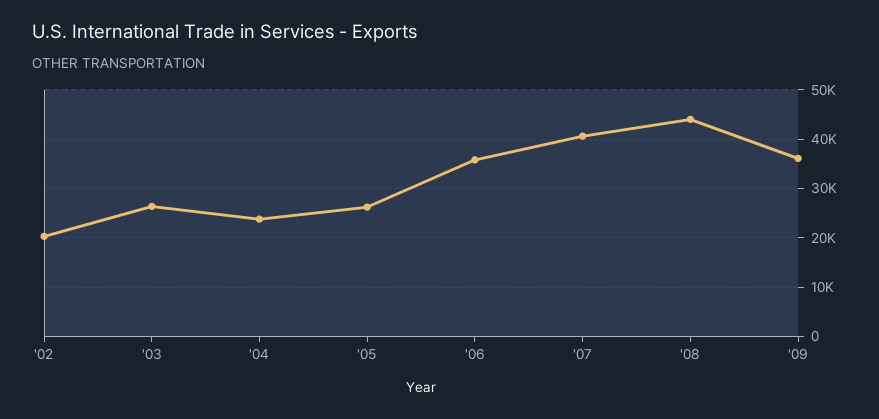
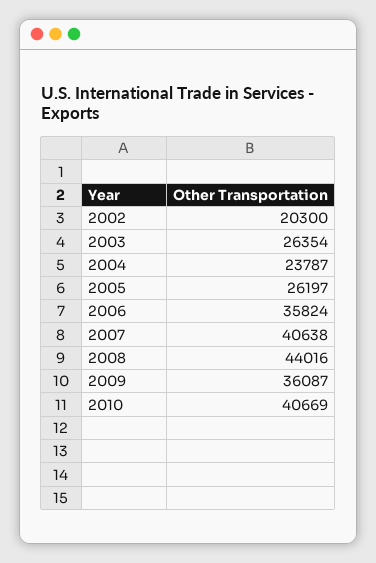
2010: none -> 40669

